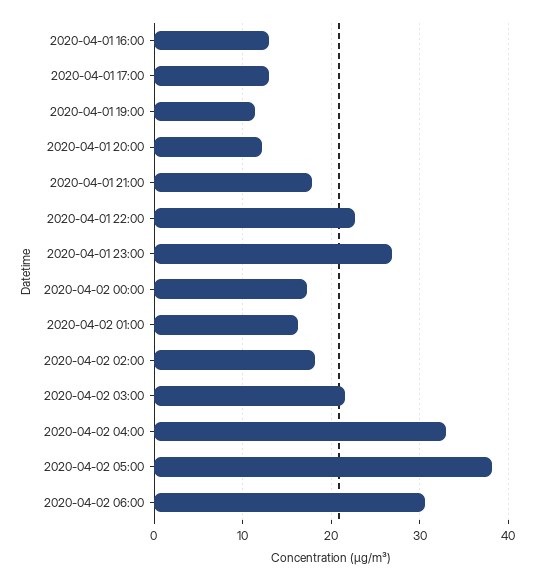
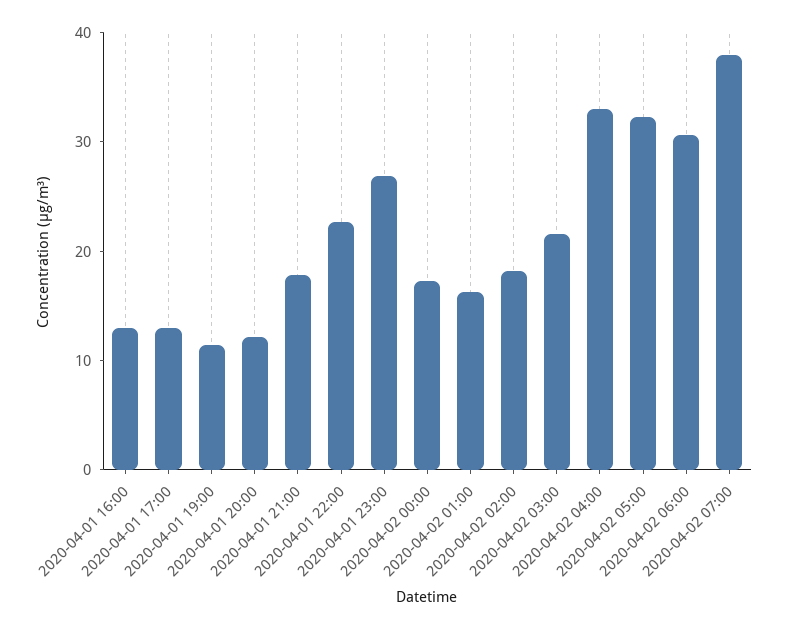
2020-04-02 05:00: 38 -> 32
2020-04-02 07:00: none -> 38

